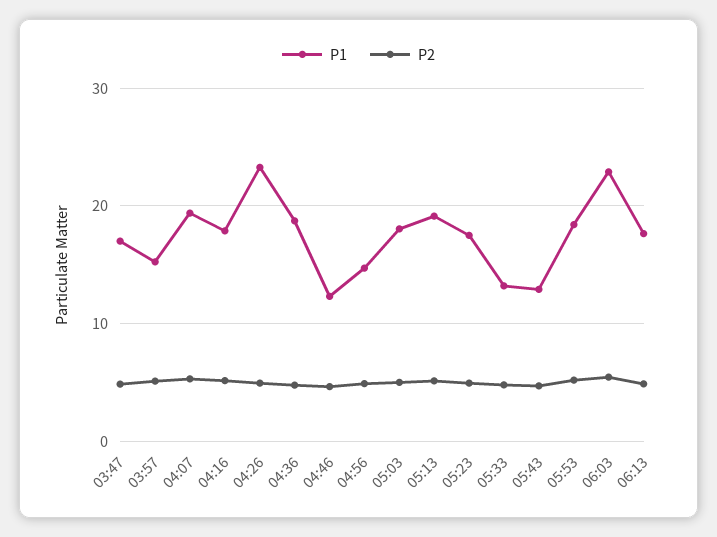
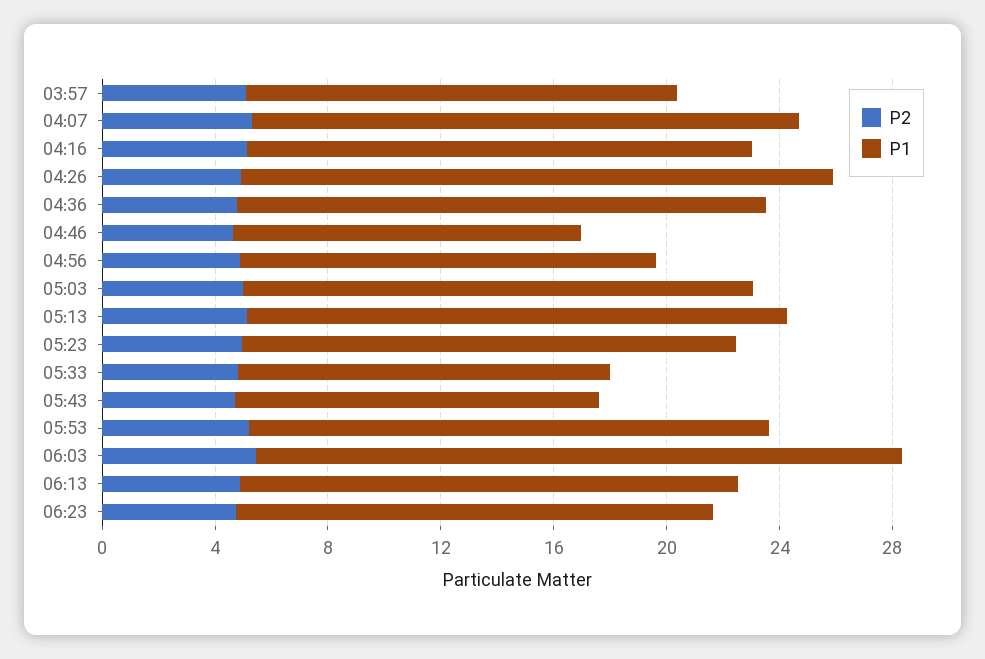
P1, 03:47: 17 -> none
P2, 03:47: 5 -> none
P1, 04:26: 23 -> 21
P2, 06:23: none -> 5
P1, 06:23: none -> 17

